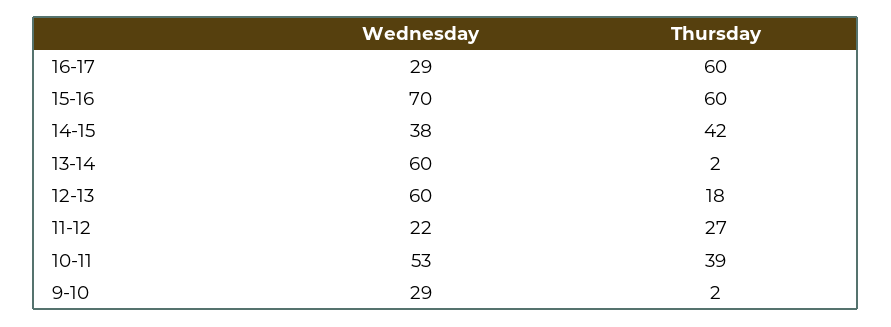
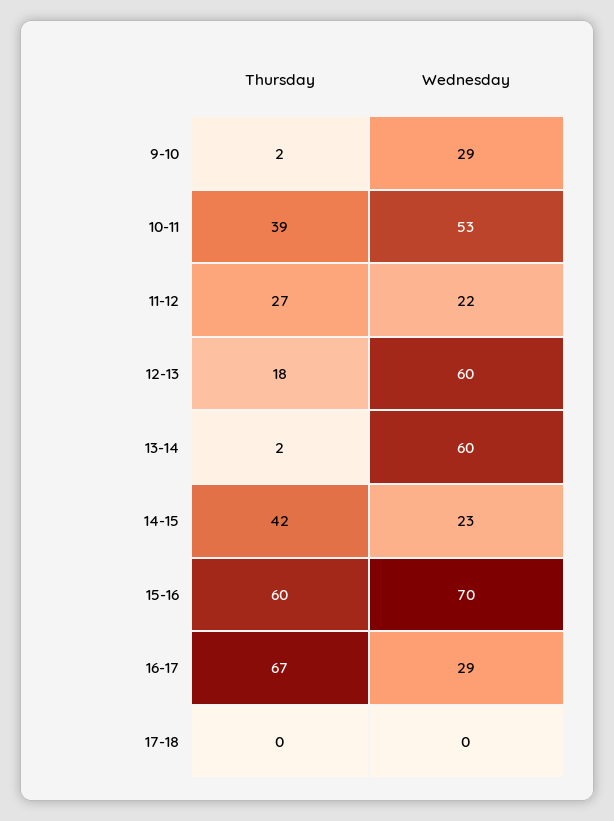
Thursday, 16-17: 60 -> 67
Wednesday, 14-15: 38 -> 23
Thursday, 17-18: none -> 0
Wednesday, 17-18: none -> 0

